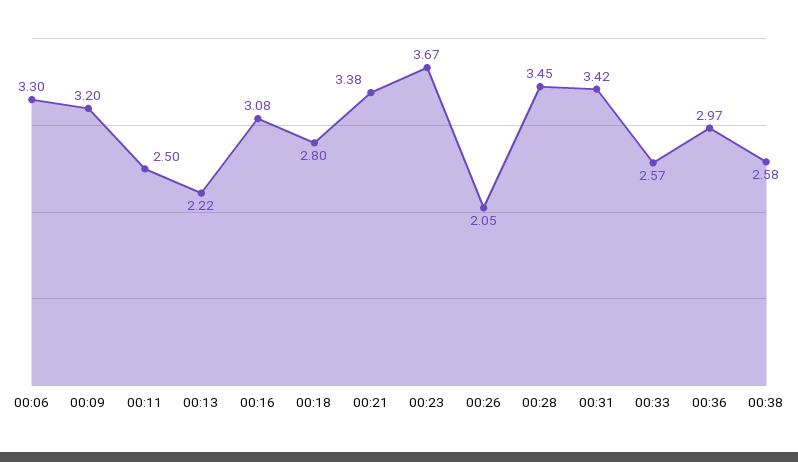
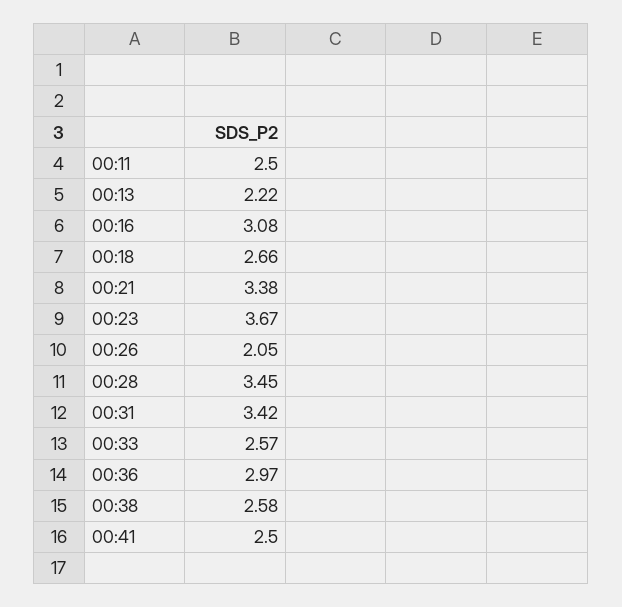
00:06: 3.3 -> none
00:09: 3.2 -> none
00:18: 2.8 -> 2.66
00:41: none -> 2.5

